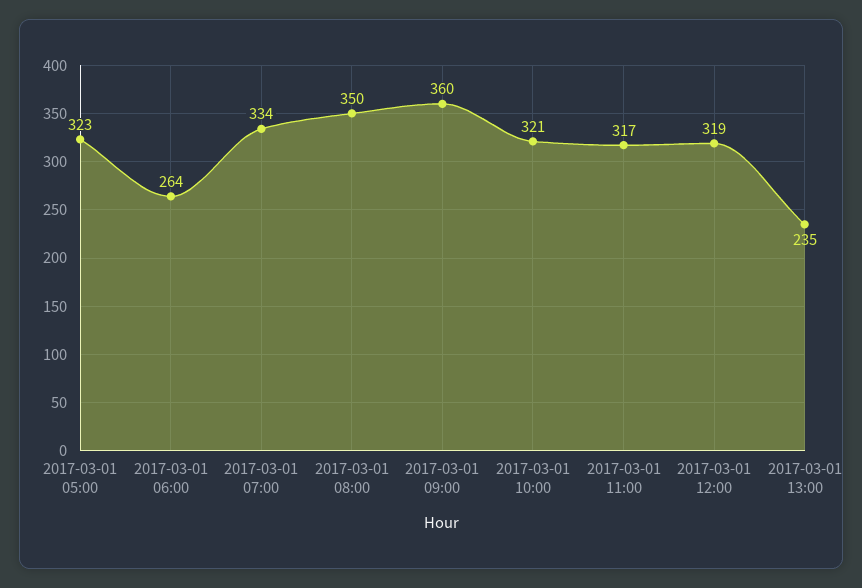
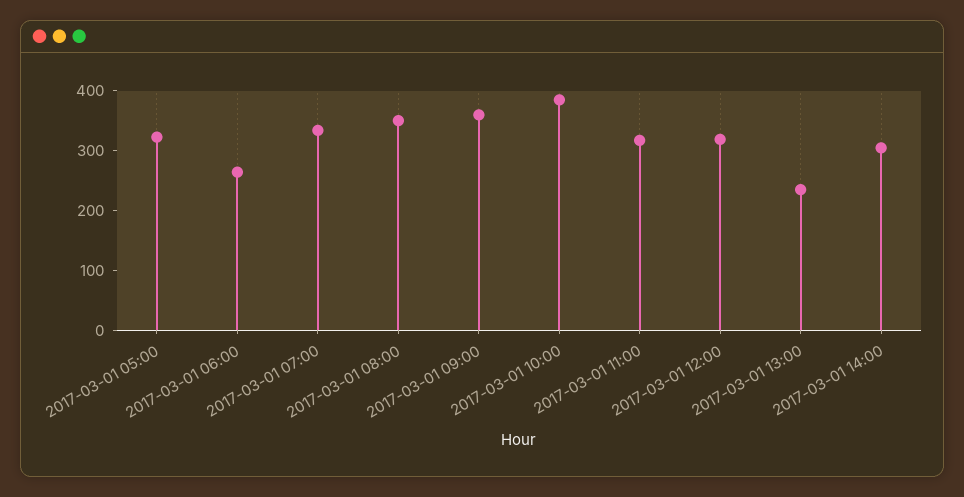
2017-03-01 10:00: 321 -> 380
2017-03-01 14:00: none -> 300

